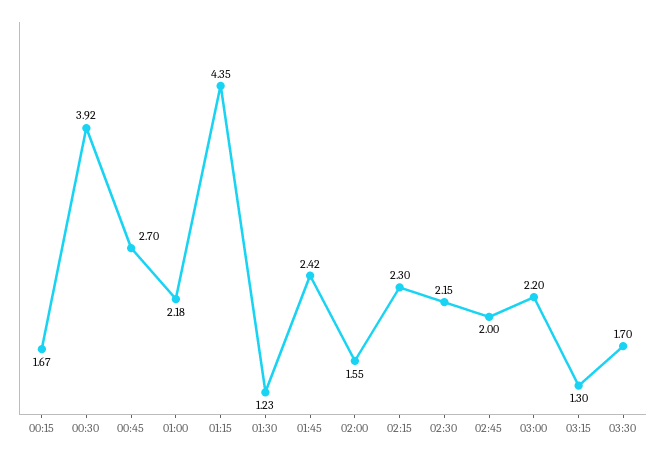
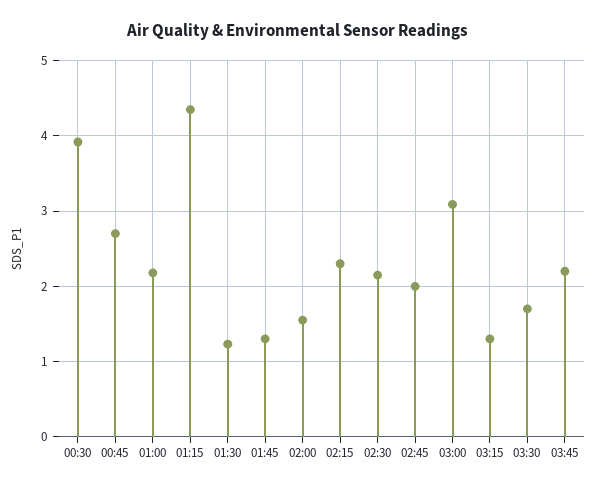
00:15: 1.67 -> none
01:45: 2.42 -> 1.3
03:00: 2.2 -> 3.1
03:45: none -> 2.2

